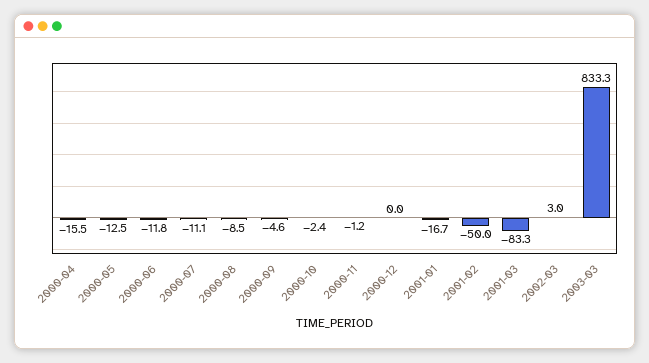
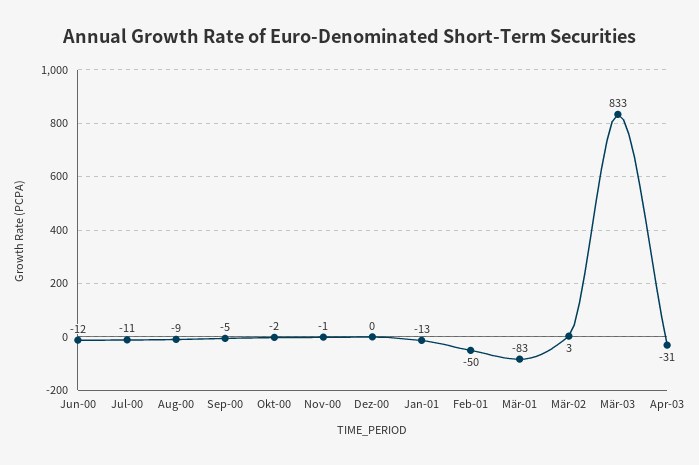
2000-04: -15.5 -> none
2000-05: -12.5 -> none
2001-01: -16.7 -> -13
Apr-03: none -> -31

